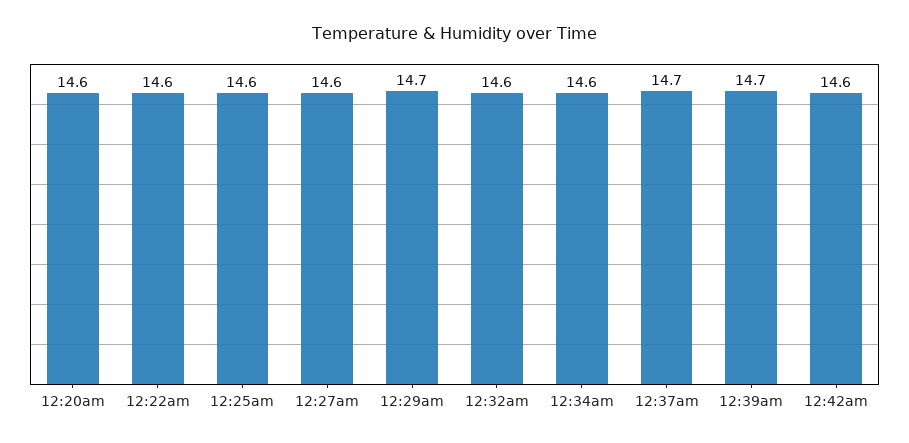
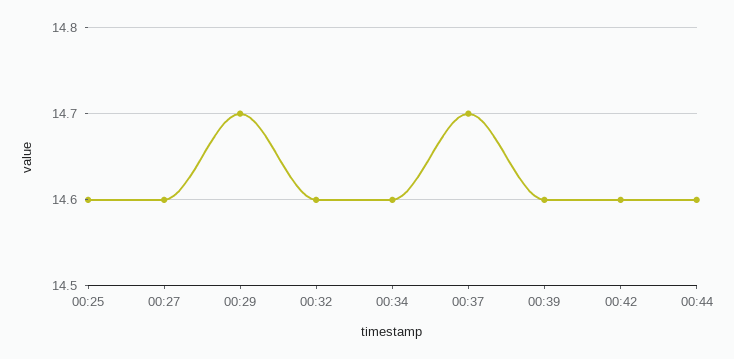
12:20am: 14.6 -> none
12:22am: 14.6 -> none
12:39am: 14.7 -> 14.6
00:44: none -> 14.6

